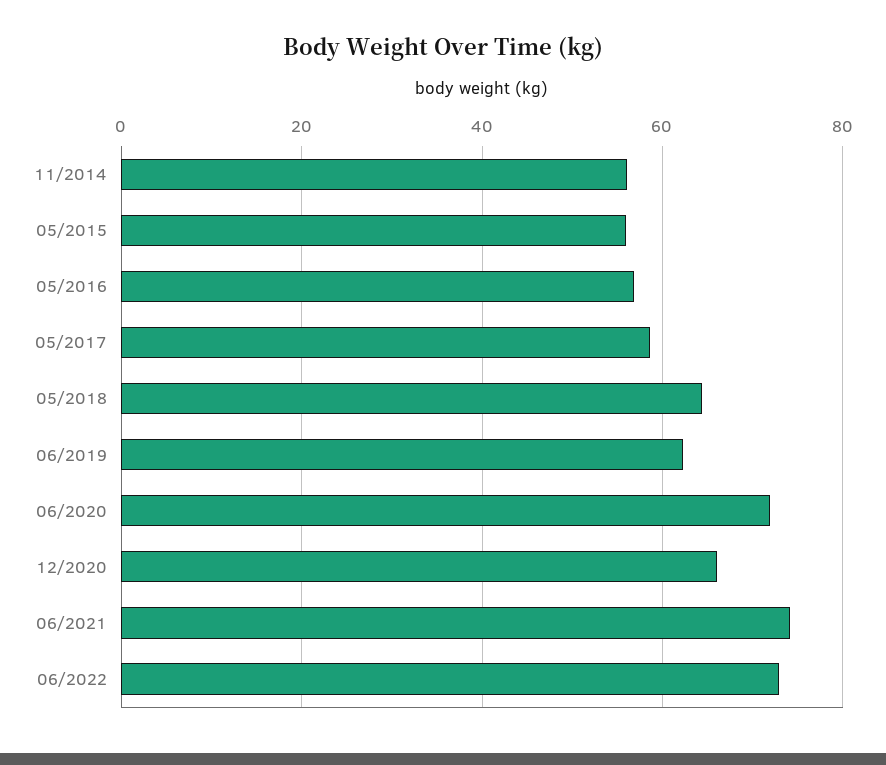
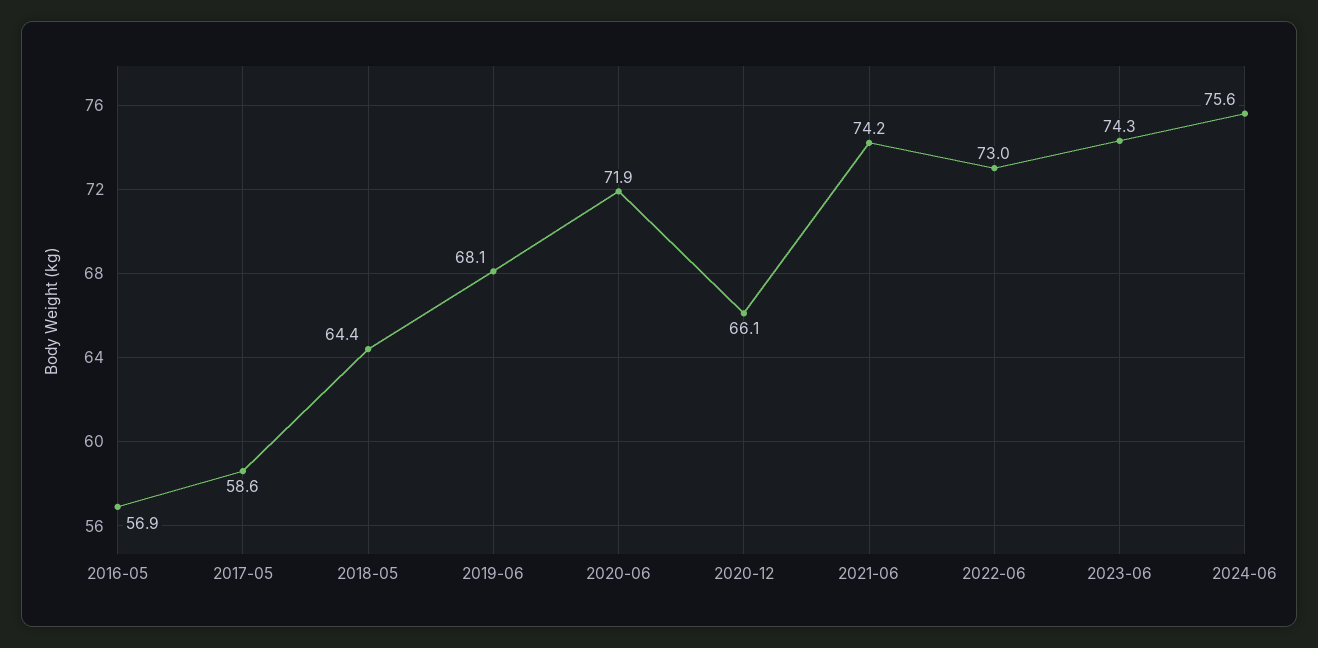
11/2014: 56 -> none
05/2015: 56 -> none
06/2019: 62 -> 68.1
2023-06: none -> 74.3
2024-06: none -> 75.6

